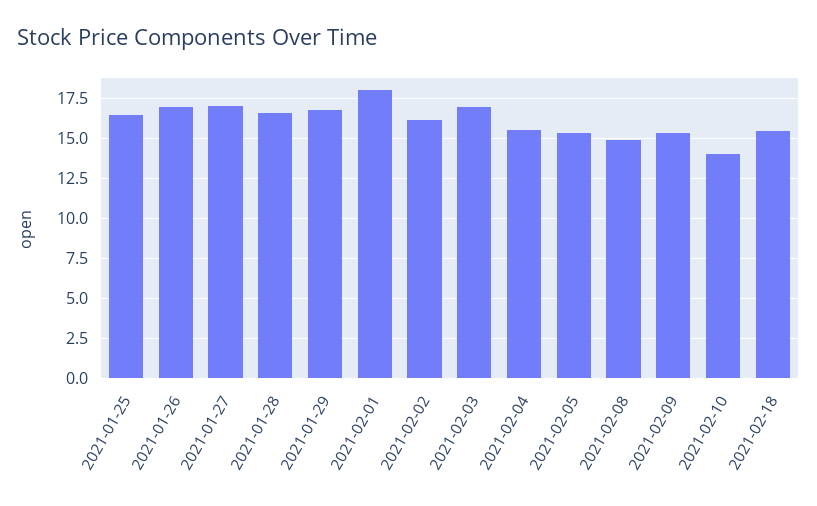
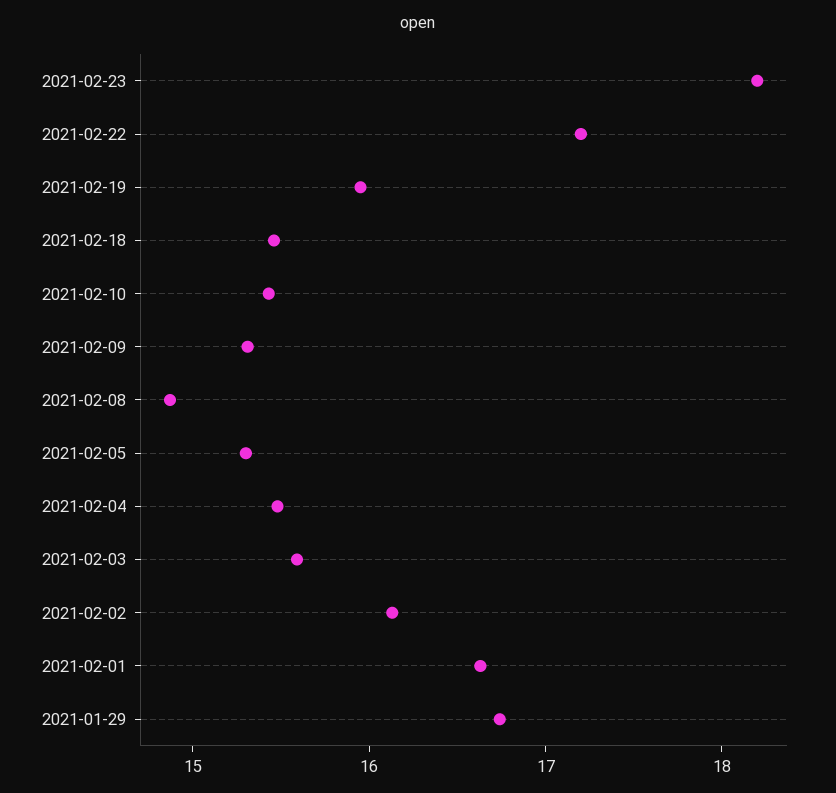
2021-01-25: 16.5 -> none
2021-01-26: 17 -> none
2021-01-27: 17 -> none
2021-01-28: 16.5 -> none
2021-02-01: 18 -> 16.6
2021-02-03: 17 -> 15.6
2021-02-10: 14 -> 15.4
2021-02-23: none -> 18.2
2021-02-22: none -> 17.2
2021-02-19: none -> 16

